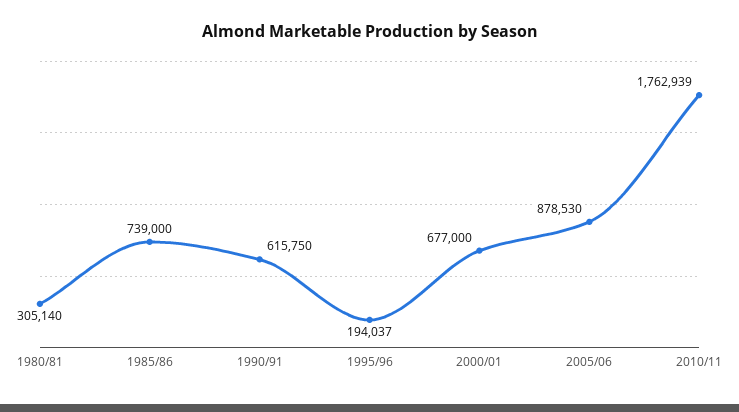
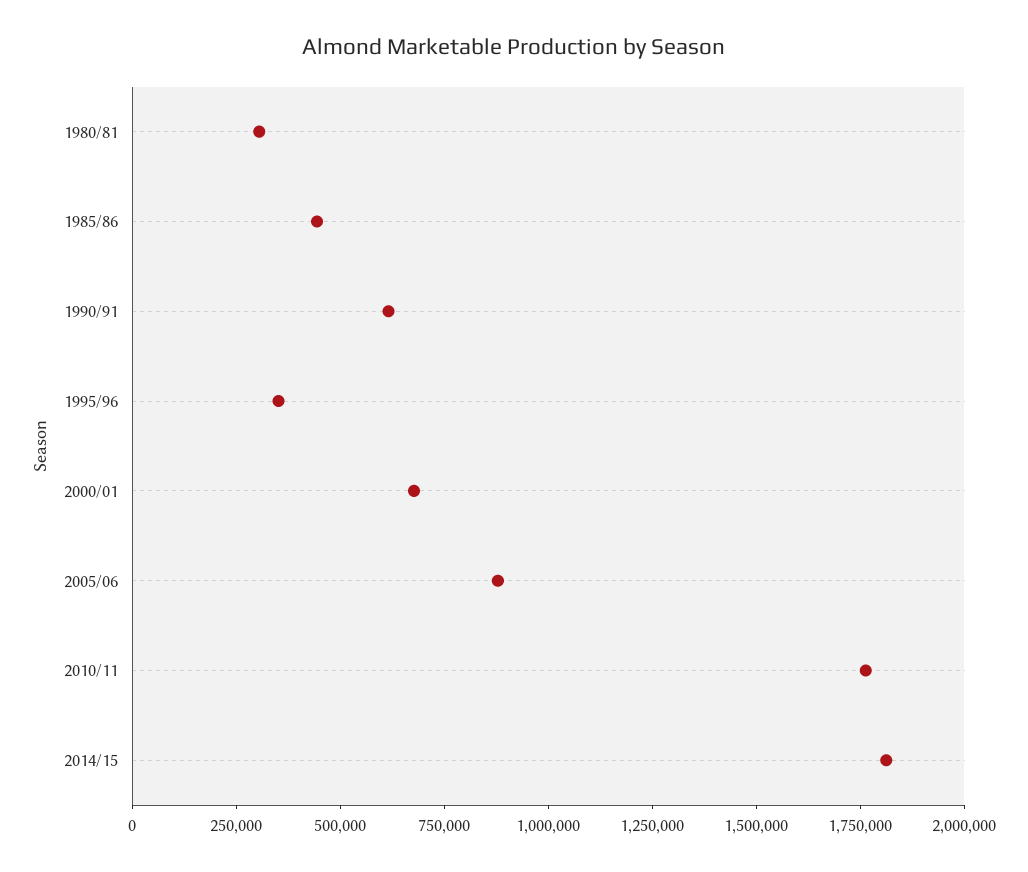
1985/86: 739000 -> 450000
1995/96: 194037 -> 350000
2014/15: none -> 1800000

